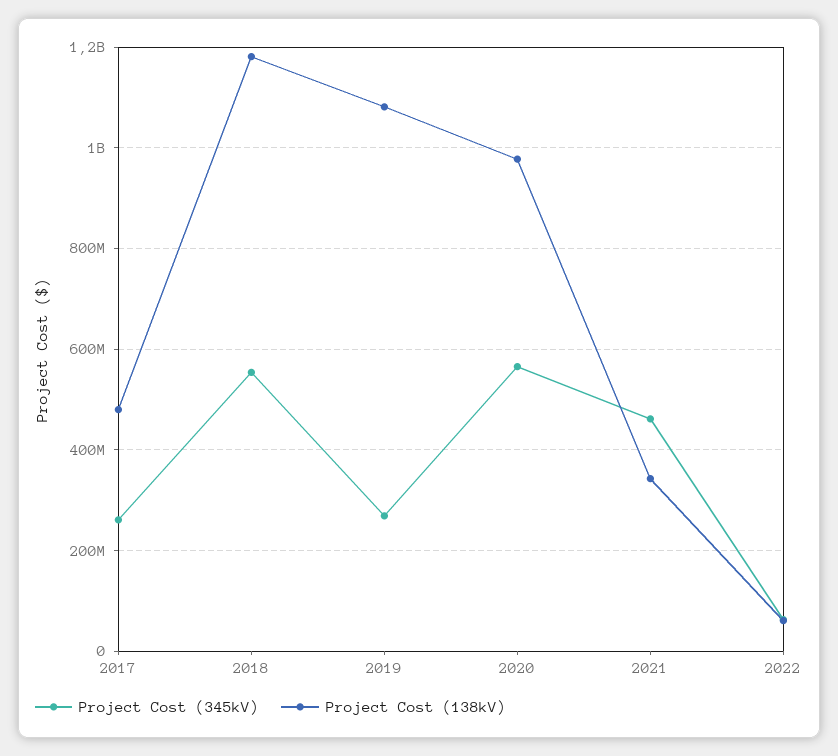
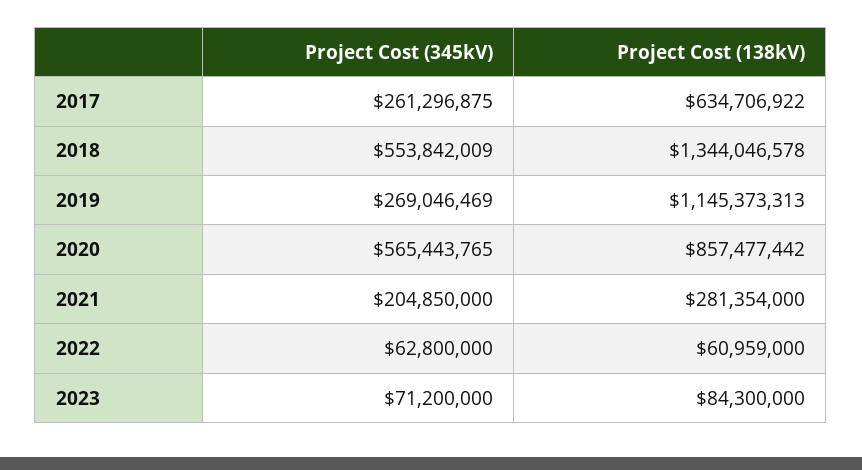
Project Cost (138kV), 2017: 480000000 -> 634706922
Project Cost (138kV), 2018: 1180000000 -> 1344046578
Project Cost (138kV), 2019: 1080000000 -> 1145373313
Project Cost (138kV), 2020: 980000000 -> 857477442
Project Cost (345kV), 2021: 460000000 -> 204850000
Project Cost (138kV), 2021: 340000000 -> 281354000
Project Cost (345kV), 2023: none -> 71200000
Project Cost (138kV), 2023: none -> 84300000

